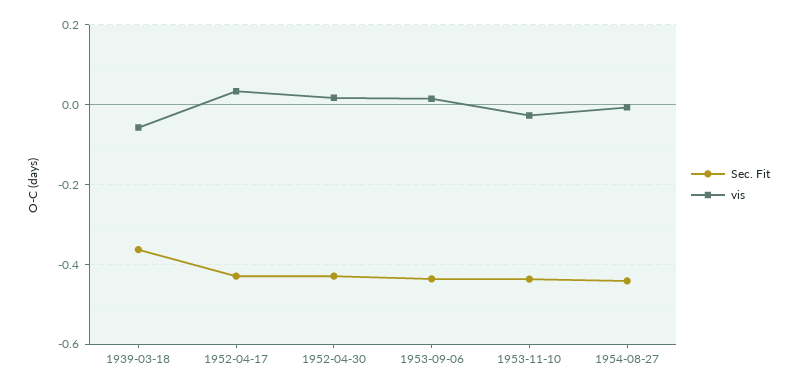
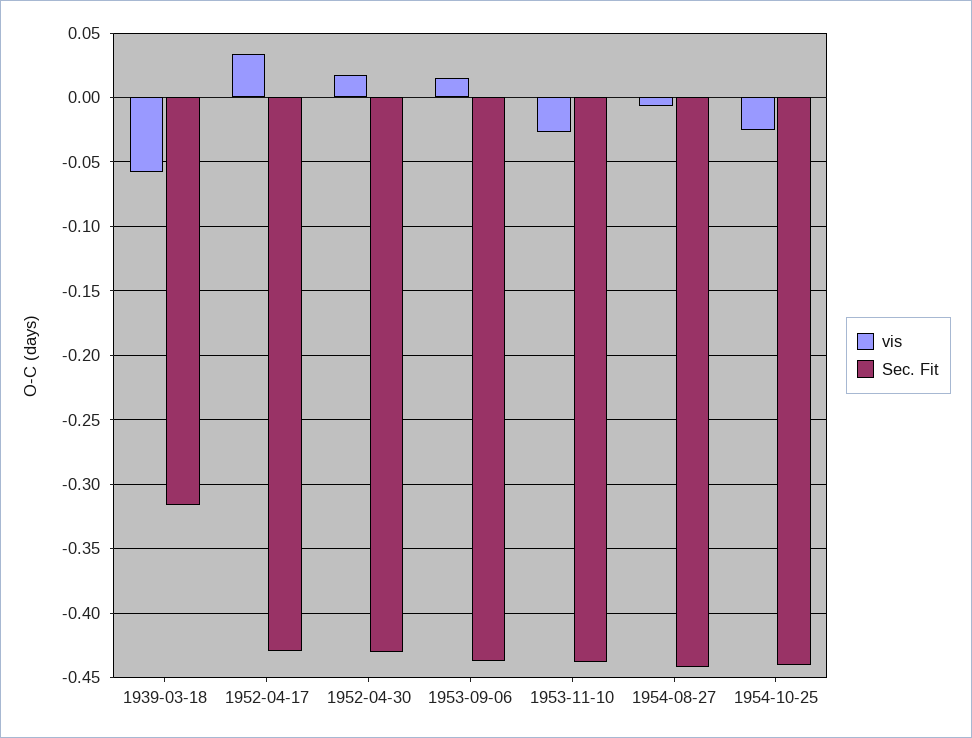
Sec. Fit, 1939-03-18: -0.36 -> -0.315
vis, 1954-10-25: none -> -0.025
Sec. Fit, 1954-10-25: none -> -0.44

